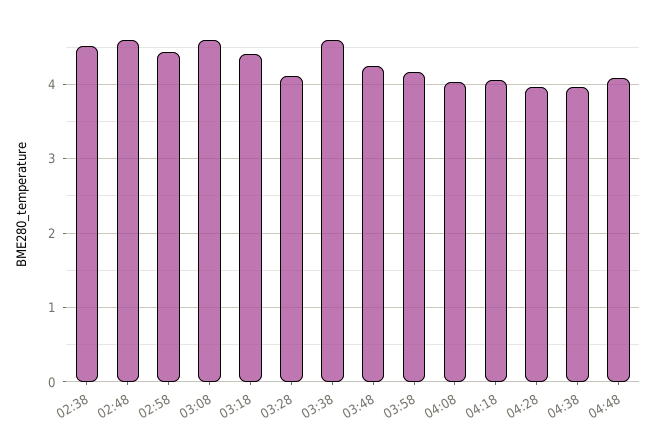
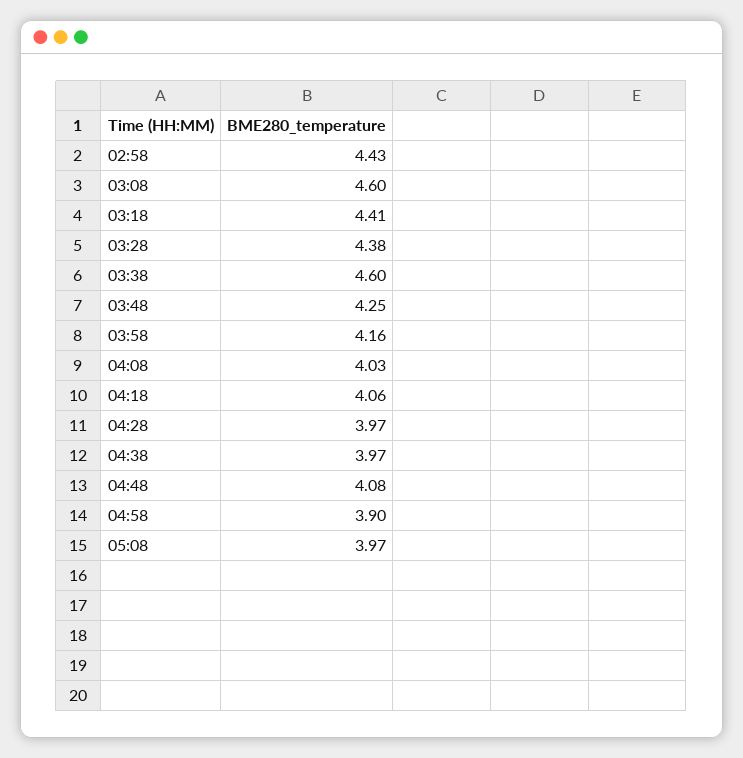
02:38: 4.5 -> none
02:48: 4.6 -> none
03:28: 4.1 -> 4.38
04:58: none -> 3.9
05:08: none -> 3.97

